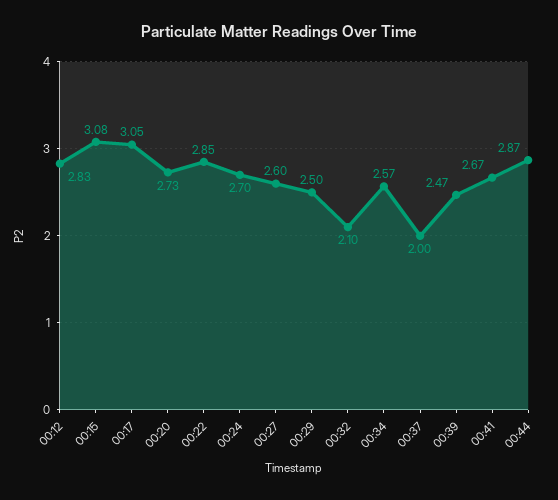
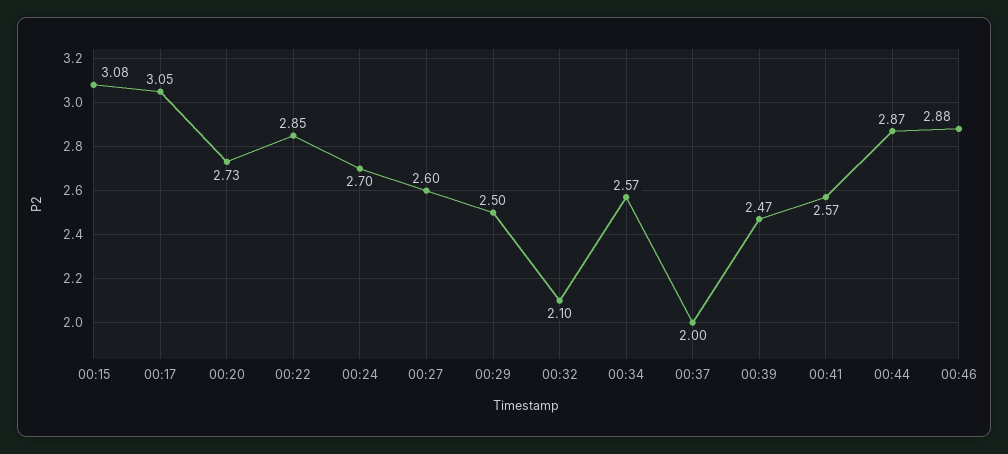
00:12: 2.83 -> none
00:41: 2.67 -> 2.57
00:46: none -> 2.88

